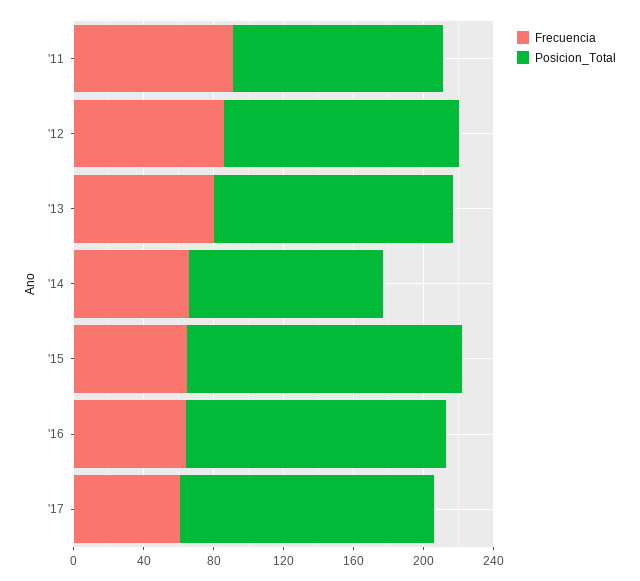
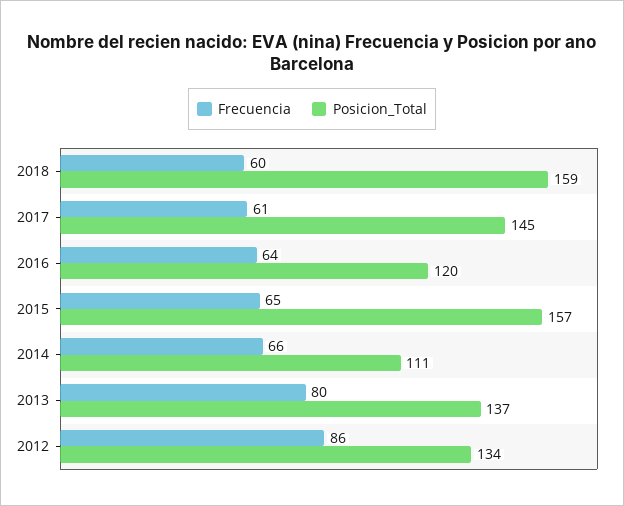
Frecuencia, '11: 90 -> none
Posicion_Total, '11: 120 -> none
Posicion_Total, '16: 150 -> 120
Frecuencia, 2018: none -> 60
Posicion_Total, 2018: none -> 159

